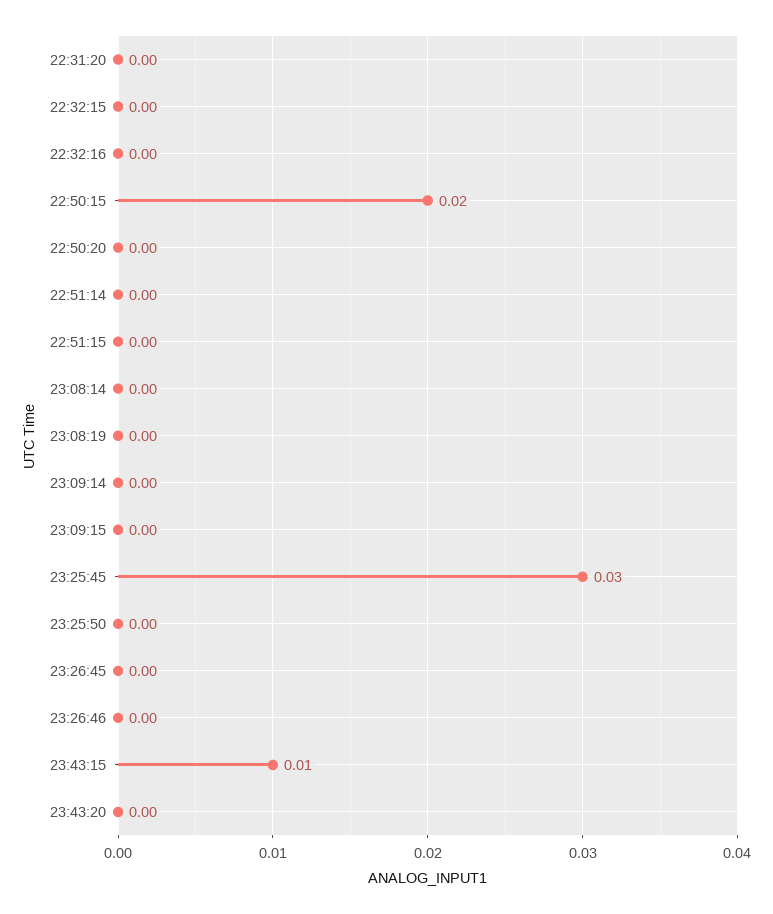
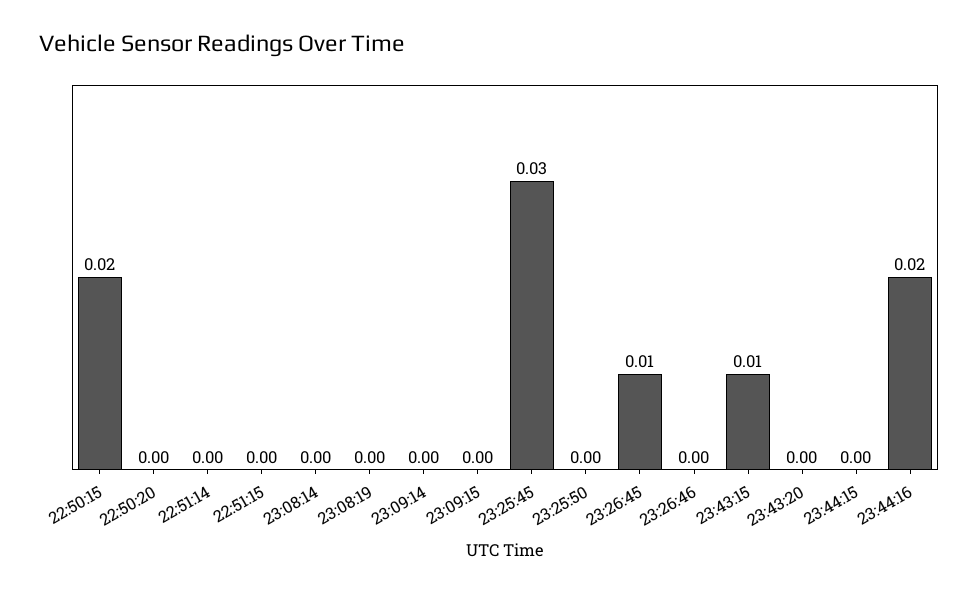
22:31:20: 0 -> none
22:32:15: 0 -> none
22:32:16: 0 -> none
23:26:45: 0 -> 0.01
23:44:15: none -> 0
23:44:16: none -> 0.02

